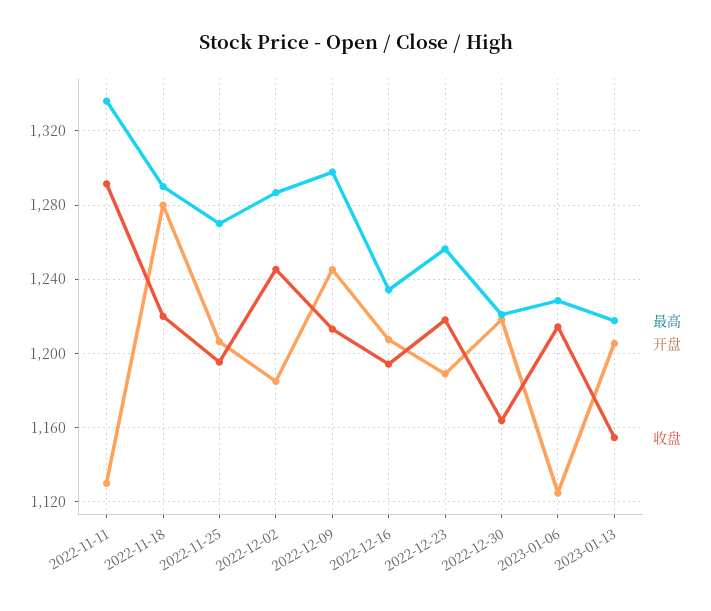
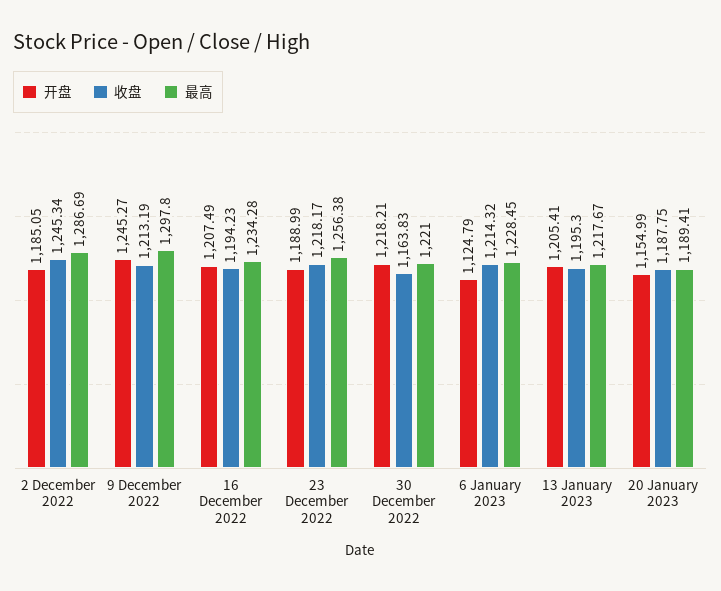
最高, 2022-11-11: 1335 -> none
开盘, 2022-11-11: 1130 -> none
收盘, 2022-11-11: 1290 -> none
最高, 2022-11-18: 1290 -> none
开盘, 2022-11-18: 1280 -> none
收盘, 2022-11-18: 1220 -> none
最高, 2022-11-25: 1270 -> none
开盘, 2022-11-25: 1205 -> none
收盘, 2022-11-25: 1195 -> none
收盘, 2023-01-13: 1155 -> 1195.3
开盘, 20 January 2023: none -> 1154.99
收盘, 20 January 2023: none -> 1187.75
最高, 20 January 2023: none -> 1189.41

